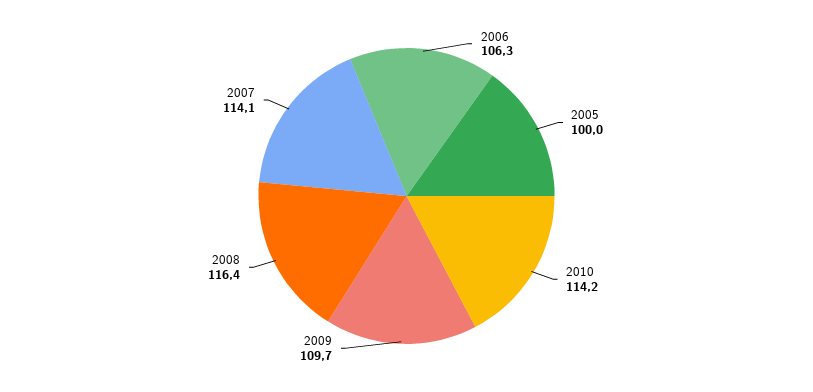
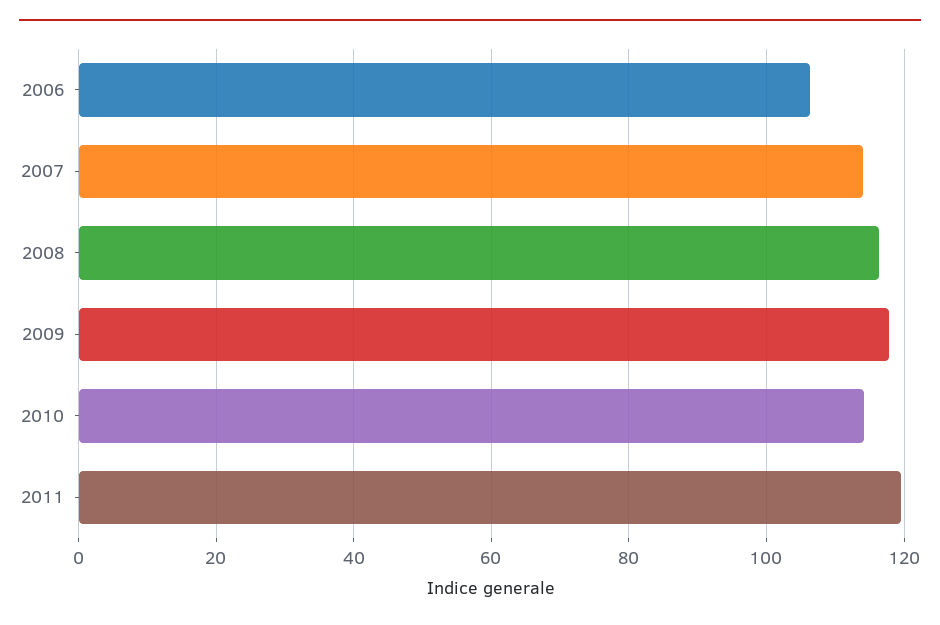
2005: 100 -> none
2009: 109.7 -> 118
2011: none -> 120

